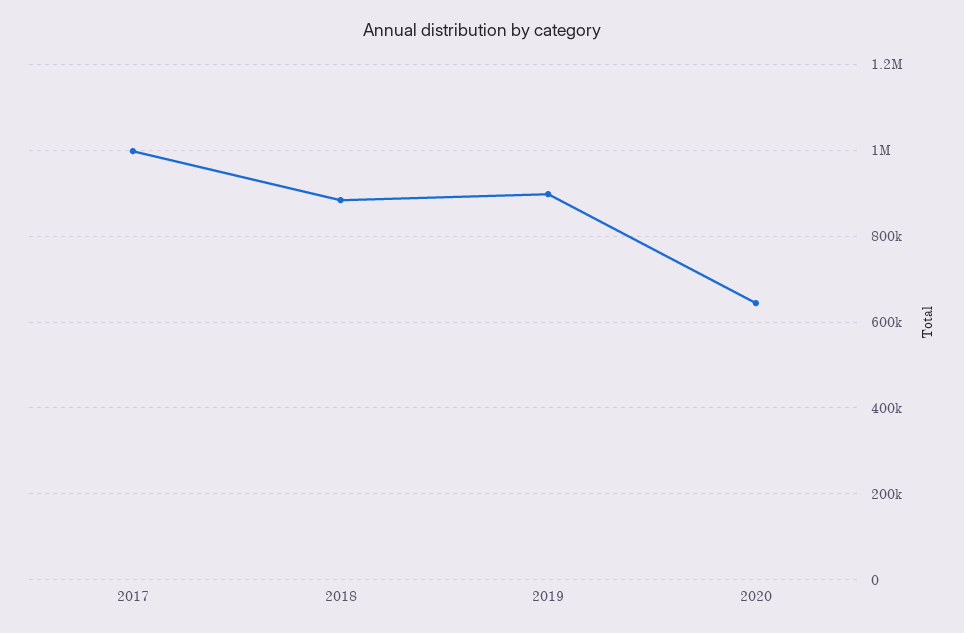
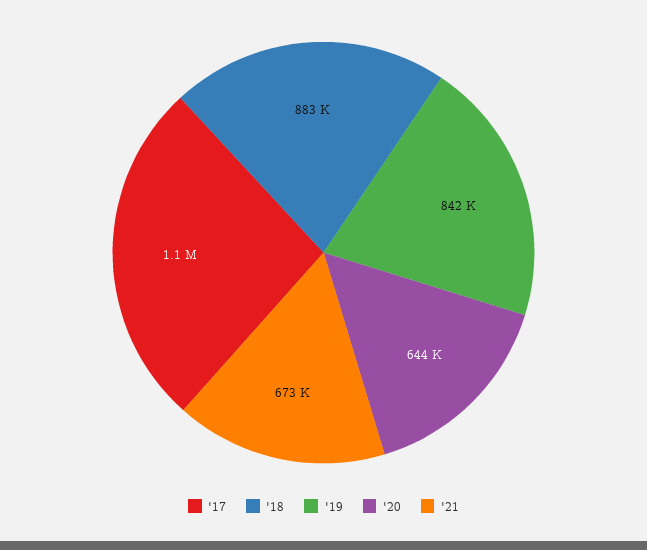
2017: 1000000 -> 1100000
2019: 900000 -> 842000
'21: none -> 673000

